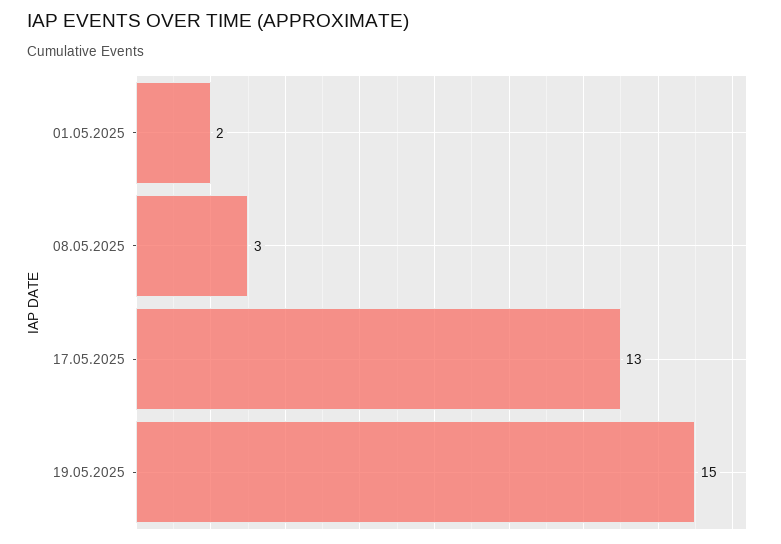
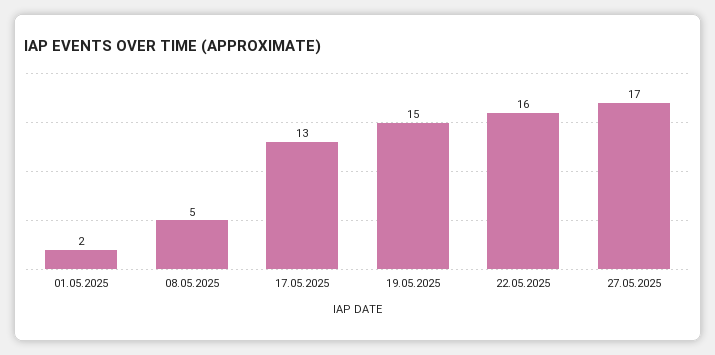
08.05.2025: 3 -> 5
22.05.2025: none -> 16
27.05.2025: none -> 17

